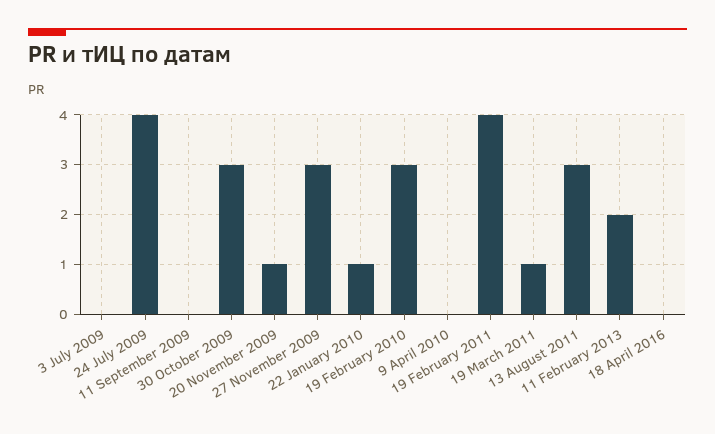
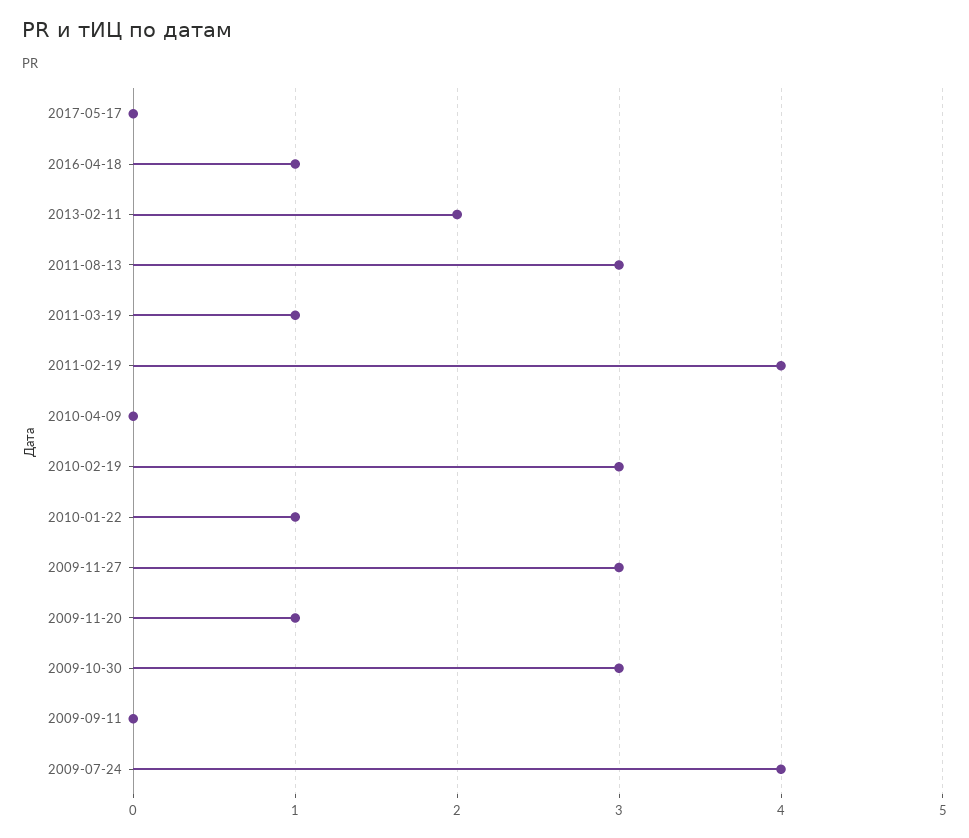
3 July 2009: 0 -> none
18 April 2016: 0 -> 1
2017-05-17: none -> 0

